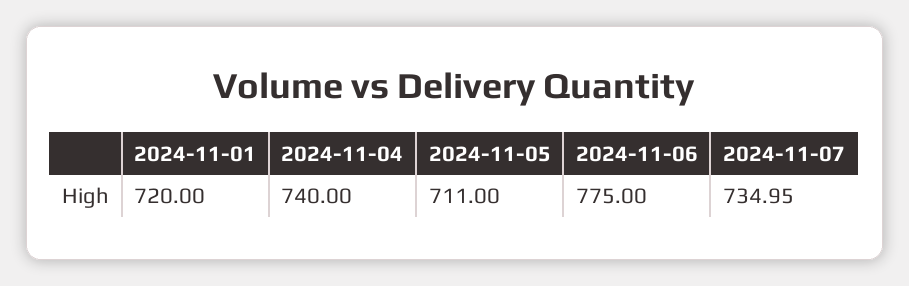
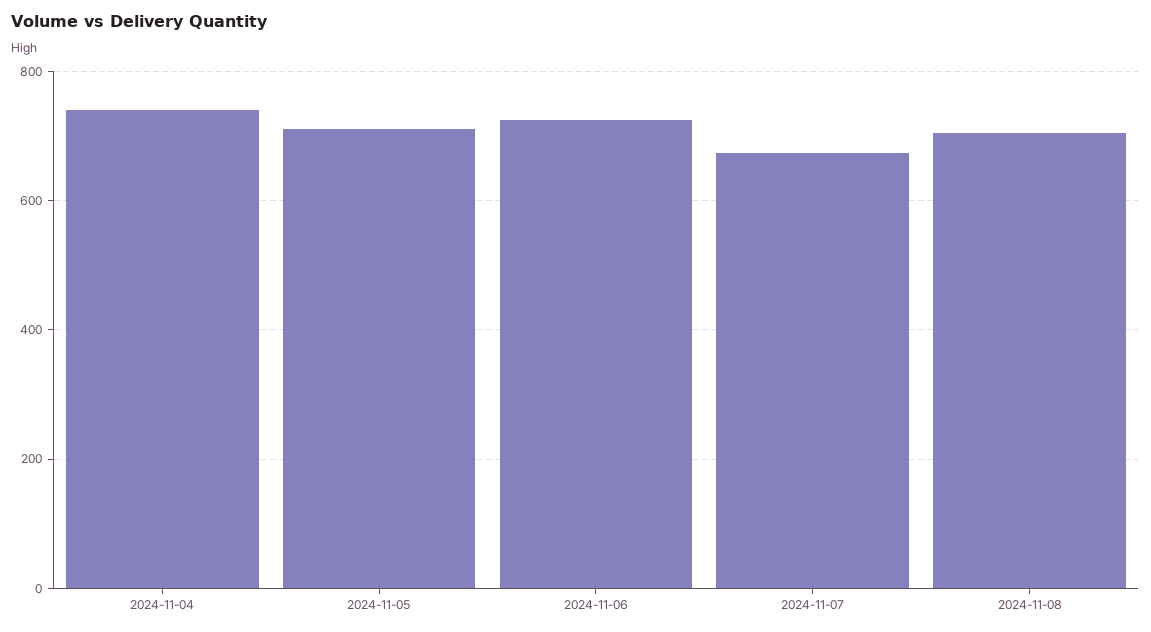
2024-11-01: 720 -> none
2024-11-06: 775 -> 720
2024-11-07: 734.95 -> 680
2024-11-08: none -> 700

